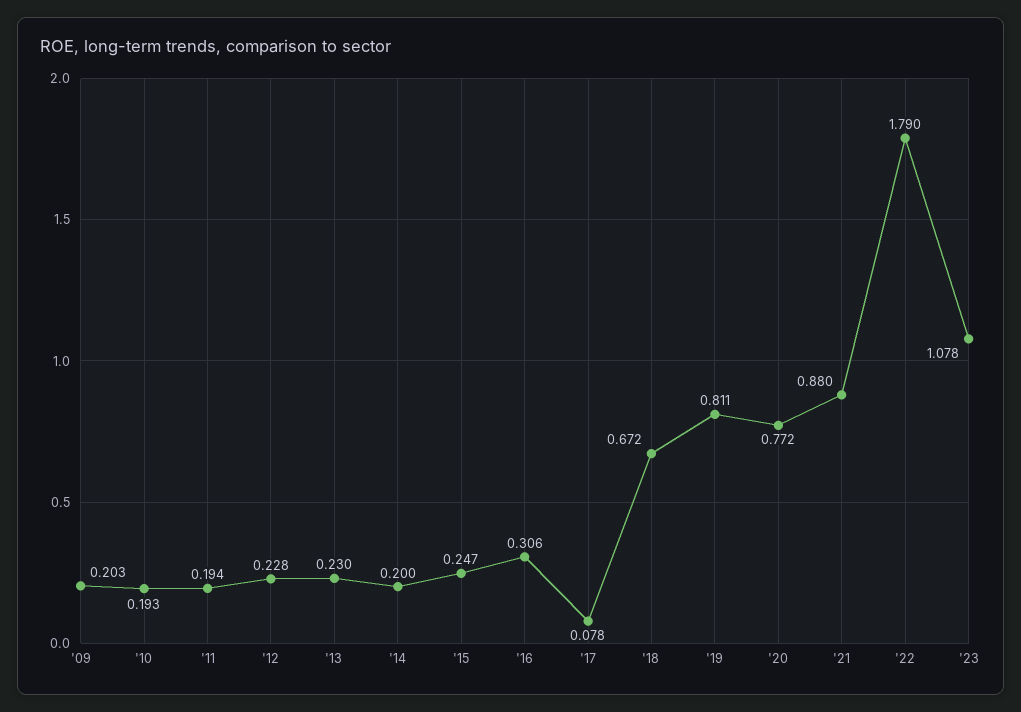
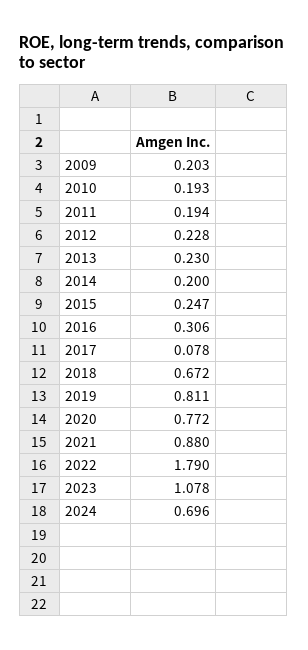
2024: none -> 0.696

